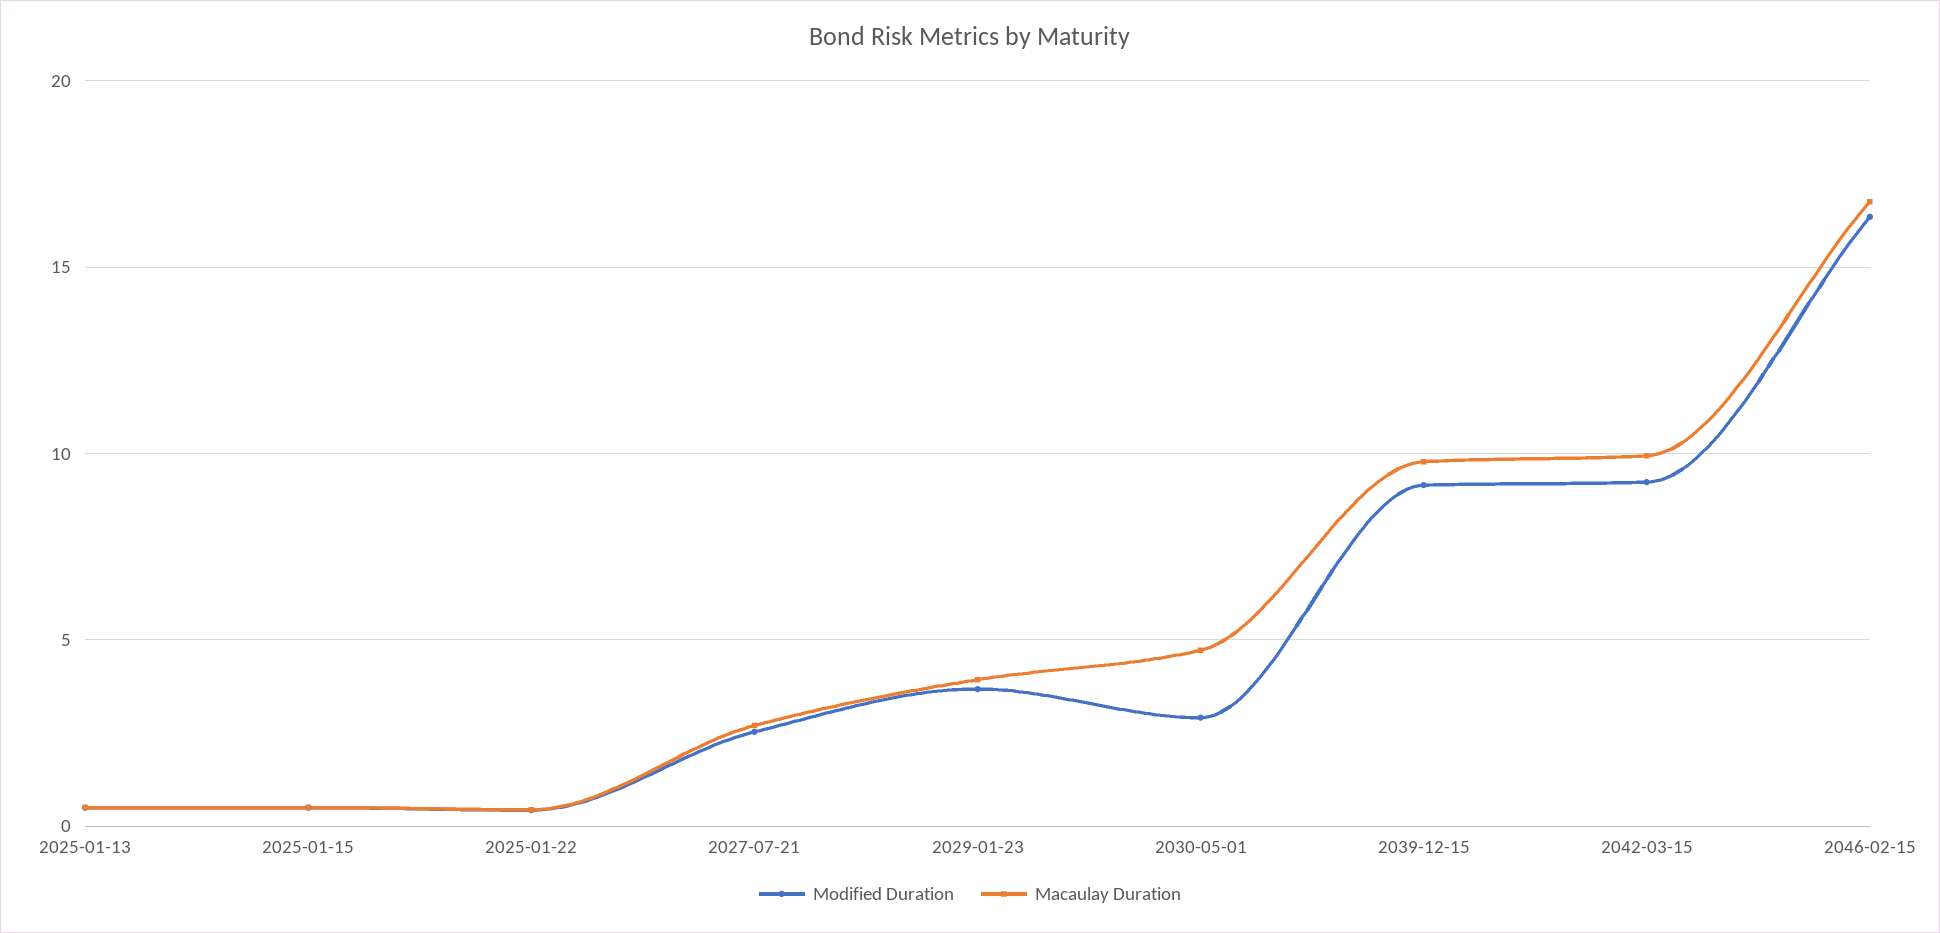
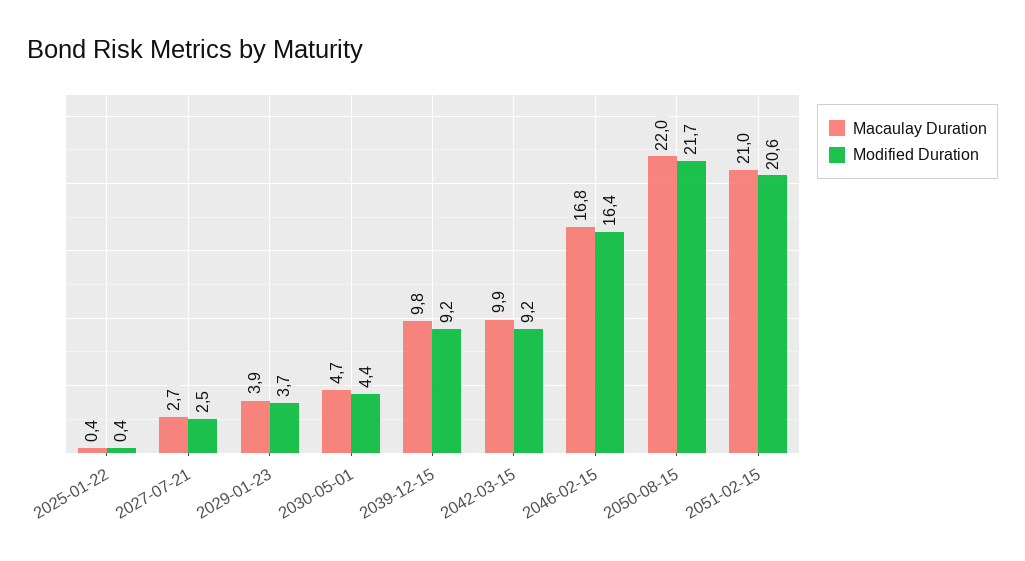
Modified Duration, 2025-01-13: 0.5 -> none
Macaulay Duration, 2025-01-13: 0.5 -> none
Modified Duration, 2025-01-15: 0.5 -> none
Macaulay Duration, 2025-01-15: 0.5 -> none
Modified Duration, 2030-05-01: 3 -> 4.4
Macaulay Duration, 2050-08-15: none -> 22
Modified Duration, 2050-08-15: none -> 21.7
Macaulay Duration, 2051-02-15: none -> 21
Modified Duration, 2051-02-15: none -> 20.6

